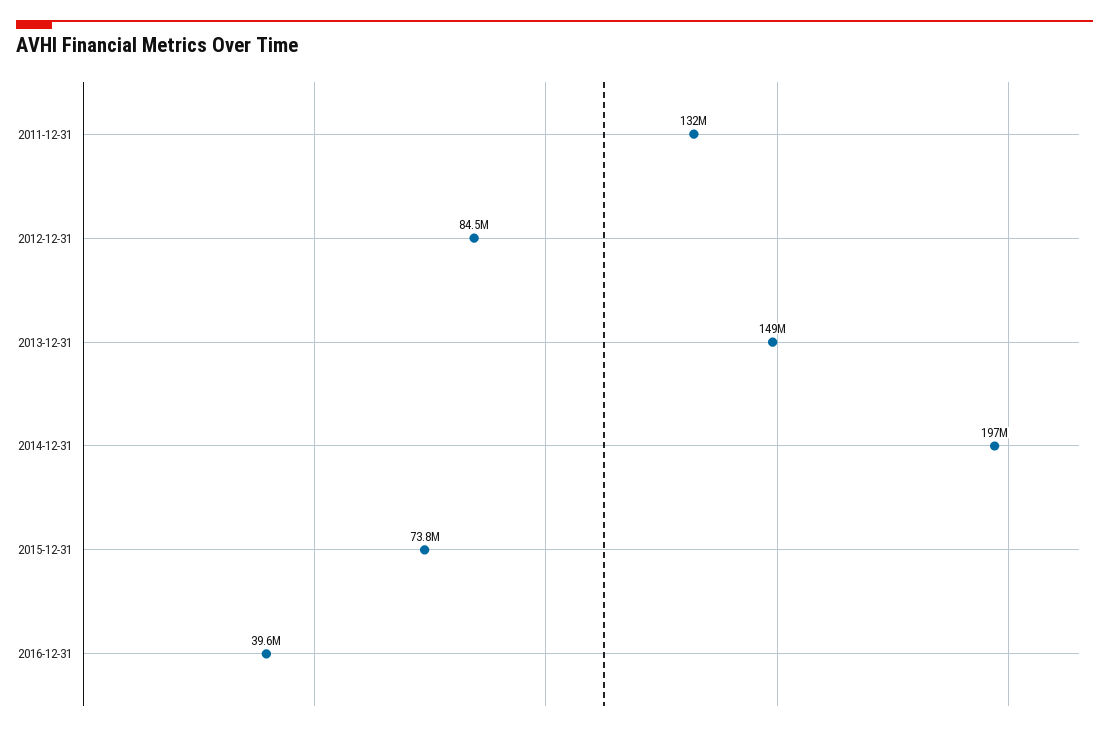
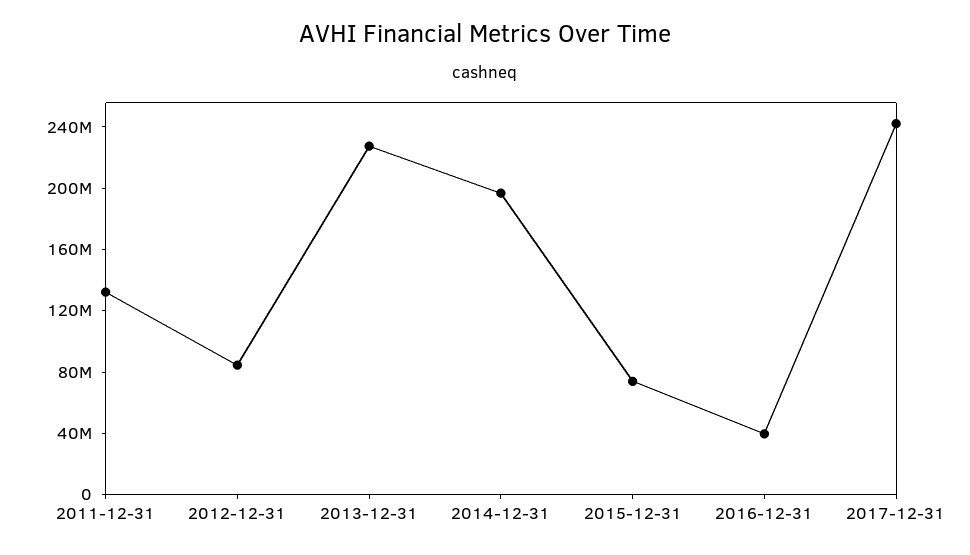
2013-12-31: 149000000 -> 230000000
2017-12-31: none -> 240000000

